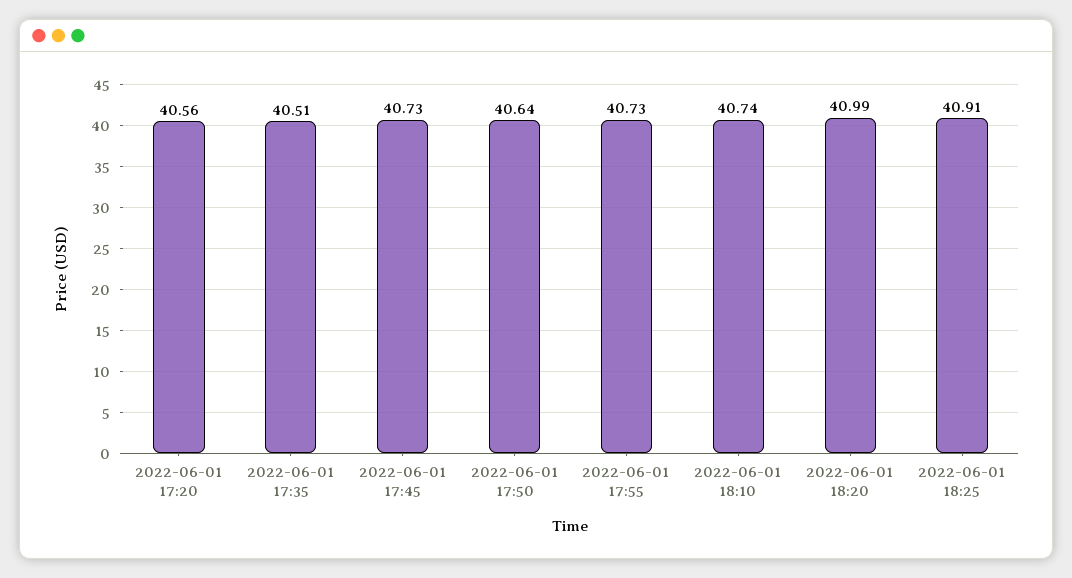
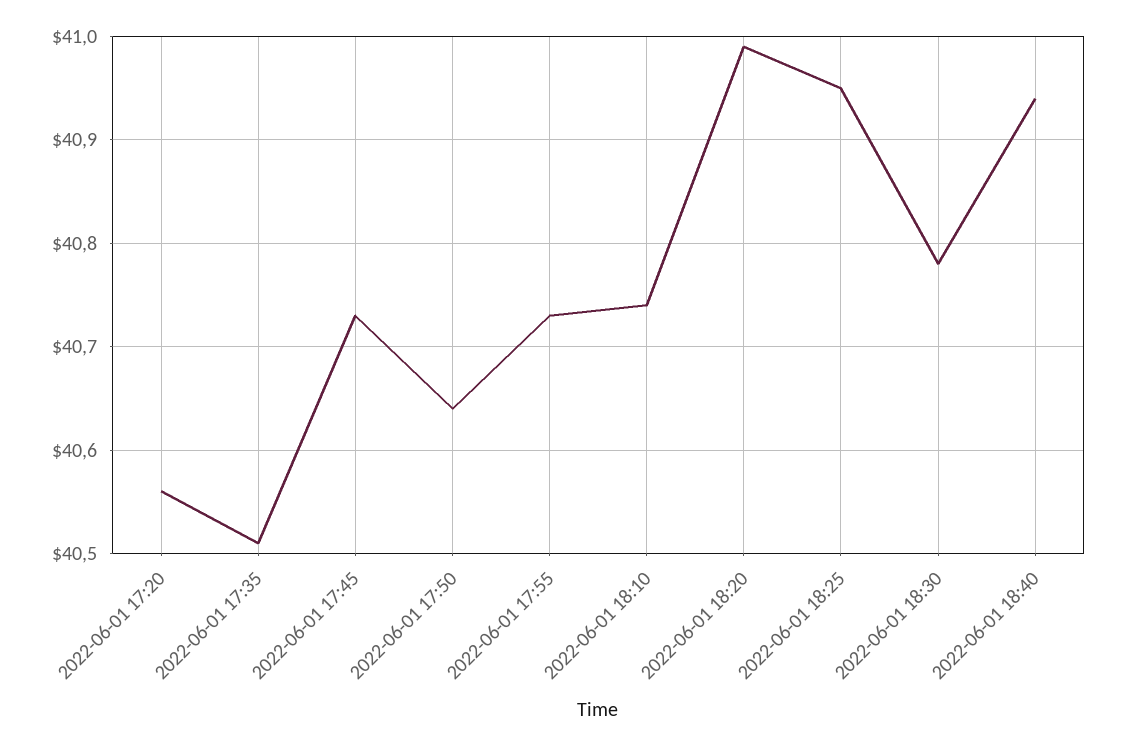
2022-06-01 18:25: 40.91 -> 40.95
2022-06-01 18:30: none -> 40.78
2022-06-01 18:40: none -> 40.94

